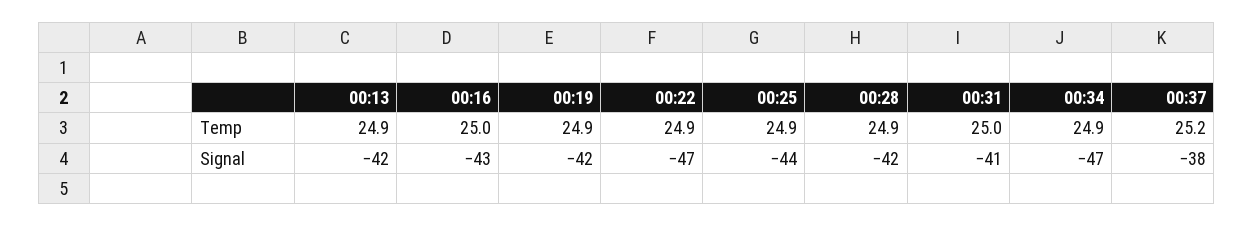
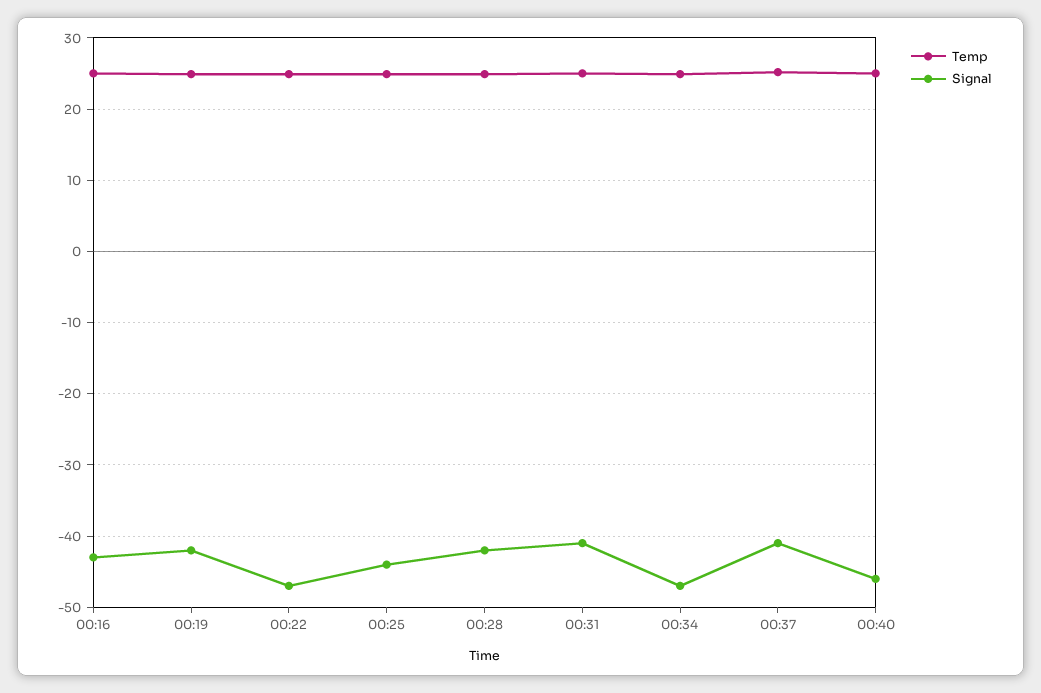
Temp, 00:13: 24.9 -> none
Signal, 00:13: -42 -> none
Signal, 00:37: -38 -> -41
Temp, 00:40: none -> 25
Signal, 00:40: none -> -46

